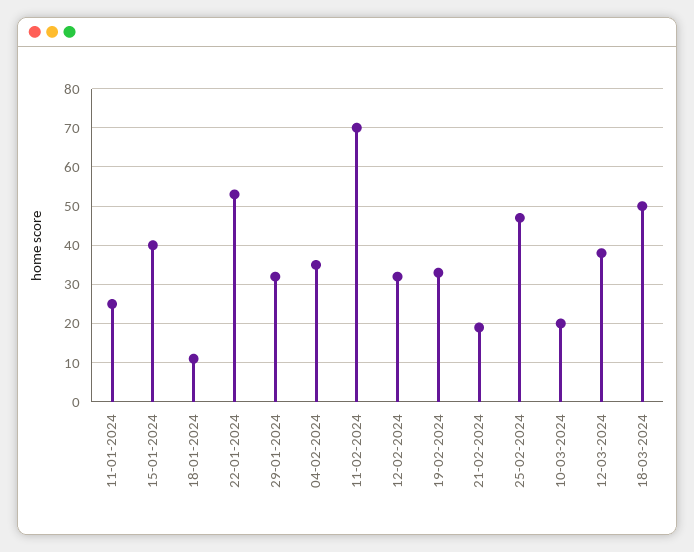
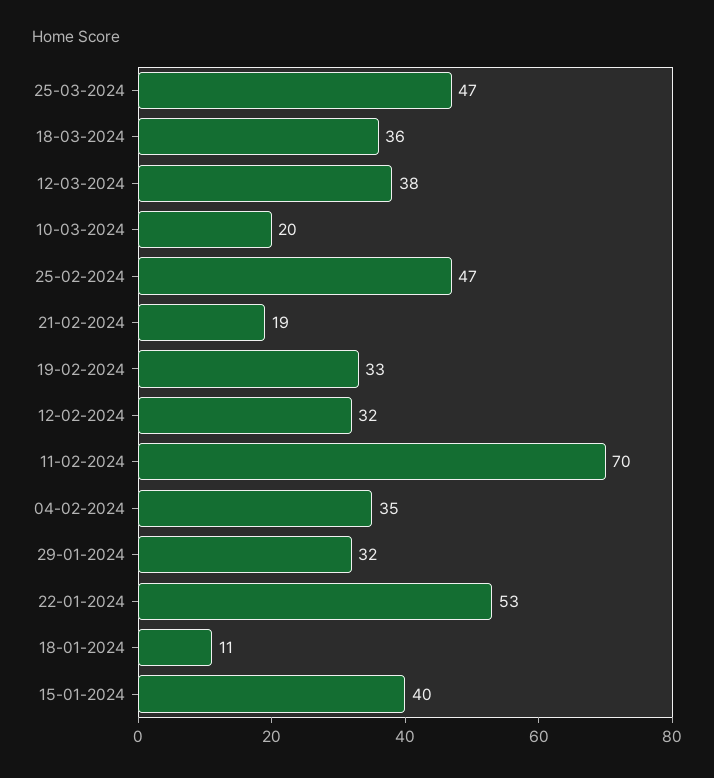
11-01-2024: 25 -> none
18-03-2024: 50 -> 36
25-03-2024: none -> 47

